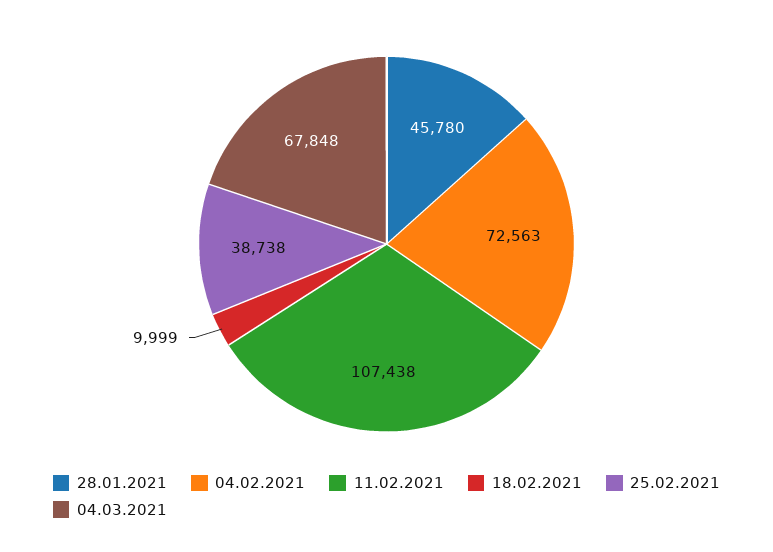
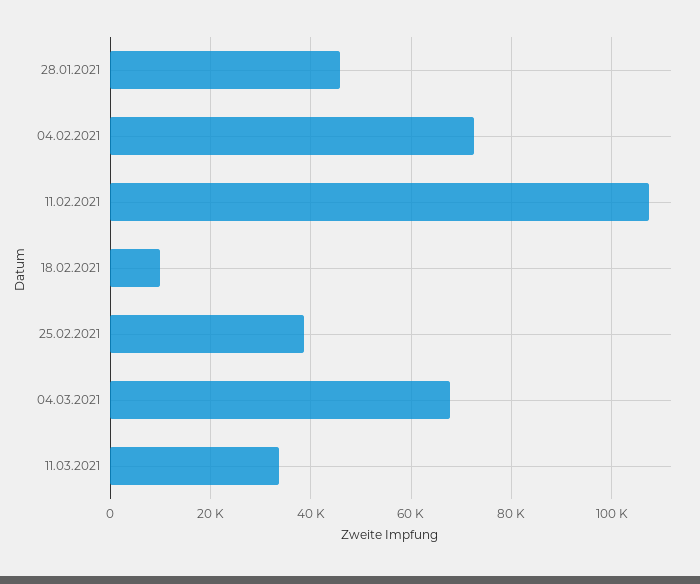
11.03.2021: none -> 34000

